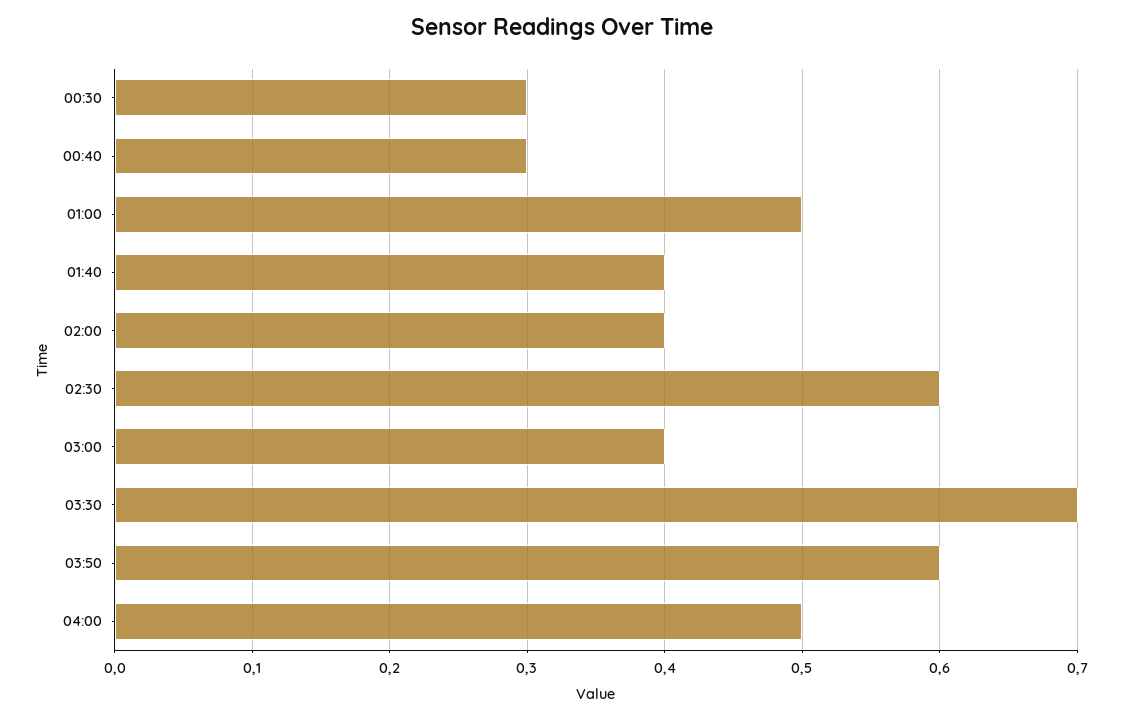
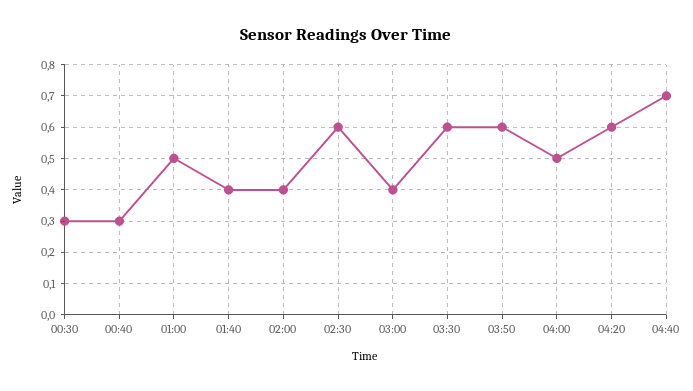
03:30: 0.7 -> 0.6
04:20: none -> 0.6
04:40: none -> 0.7

